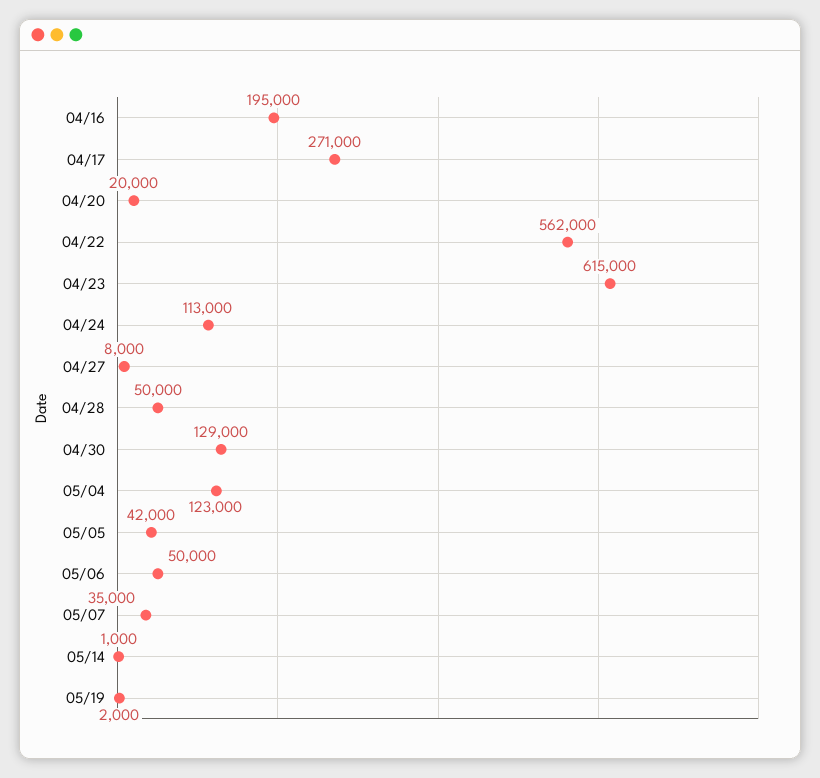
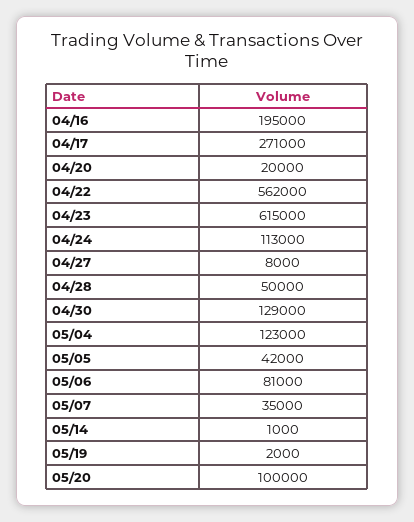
05/06: 50000 -> 81000
05/20: none -> 100000

